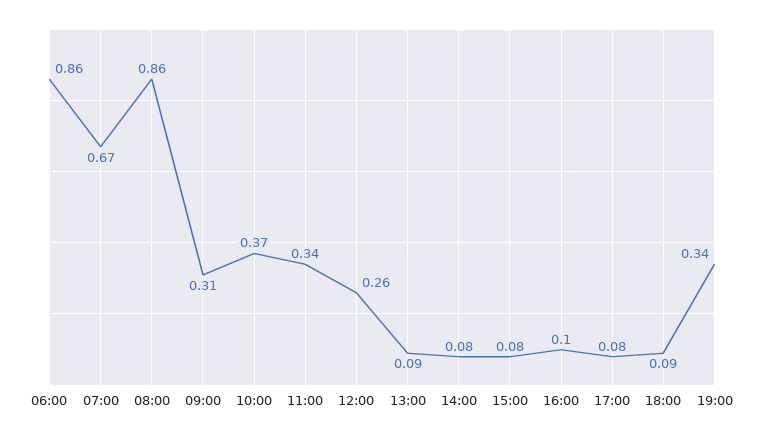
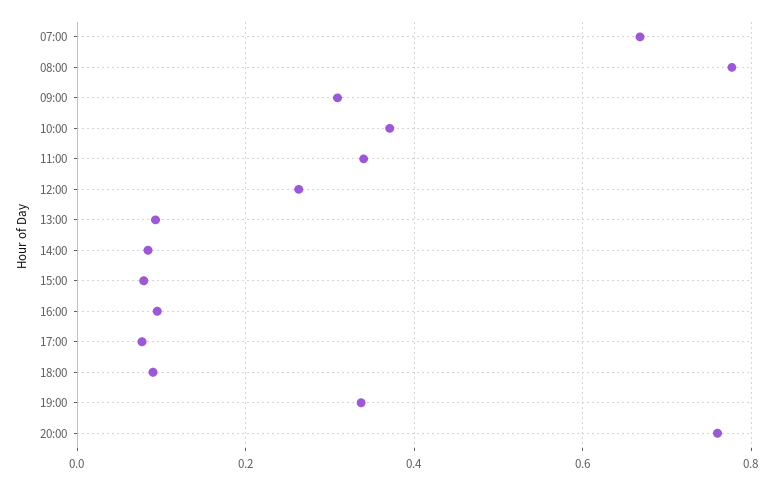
06:00: 0.86 -> none
08:00: 0.86 -> 0.78
20:00: none -> 0.76

